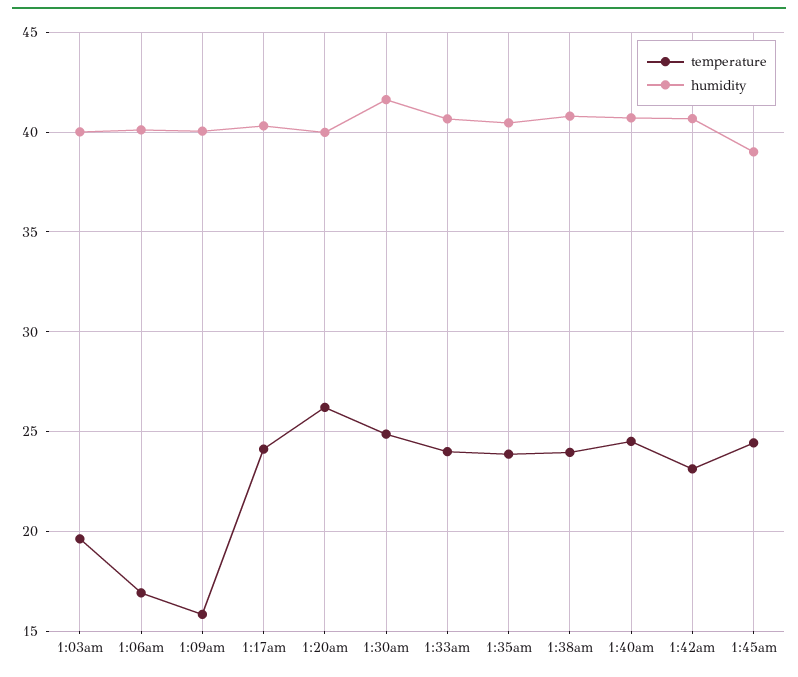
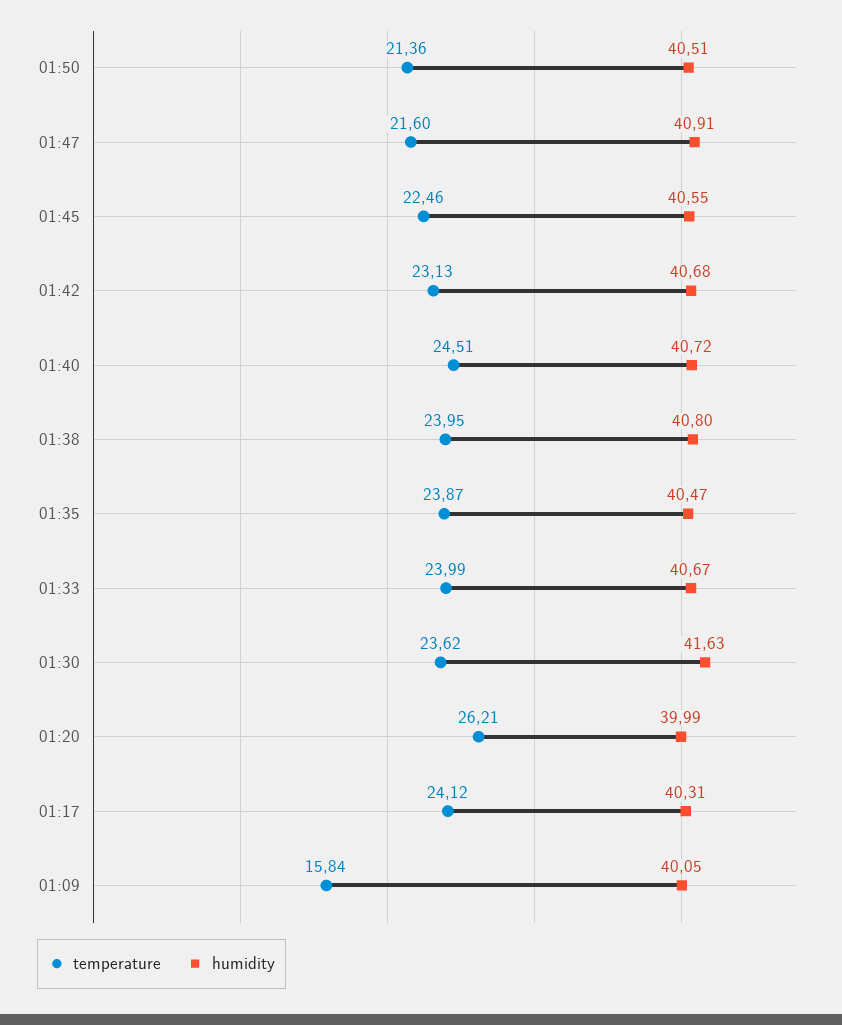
temperature, 1:03am: 19.5 -> none
humidity, 1:03am: 40 -> none
temperature, 1:06am: 17 -> none
humidity, 1:06am: 40 -> none
temperature, 1:30am: 25 -> 23.62
temperature, 1:45am: 24.5 -> 22.46
humidity, 1:45am: 39 -> 40.55
temperature, 01:50: none -> 21.36
humidity, 01:50: none -> 40.51
temperature, 01:47: none -> 21.6
humidity, 01:47: none -> 40.91

